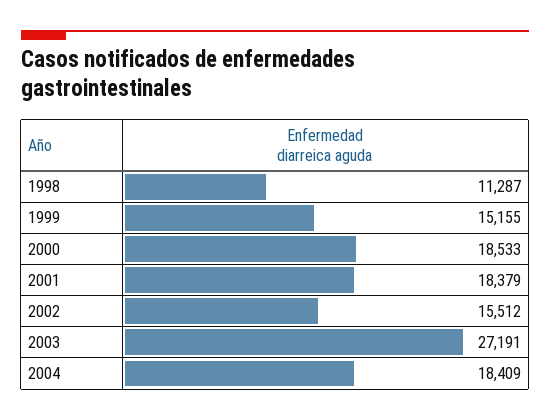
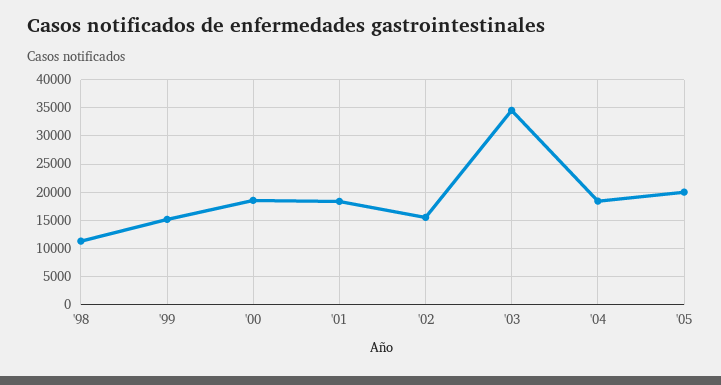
2003: 27191 -> 35000
'05: none -> 20000

